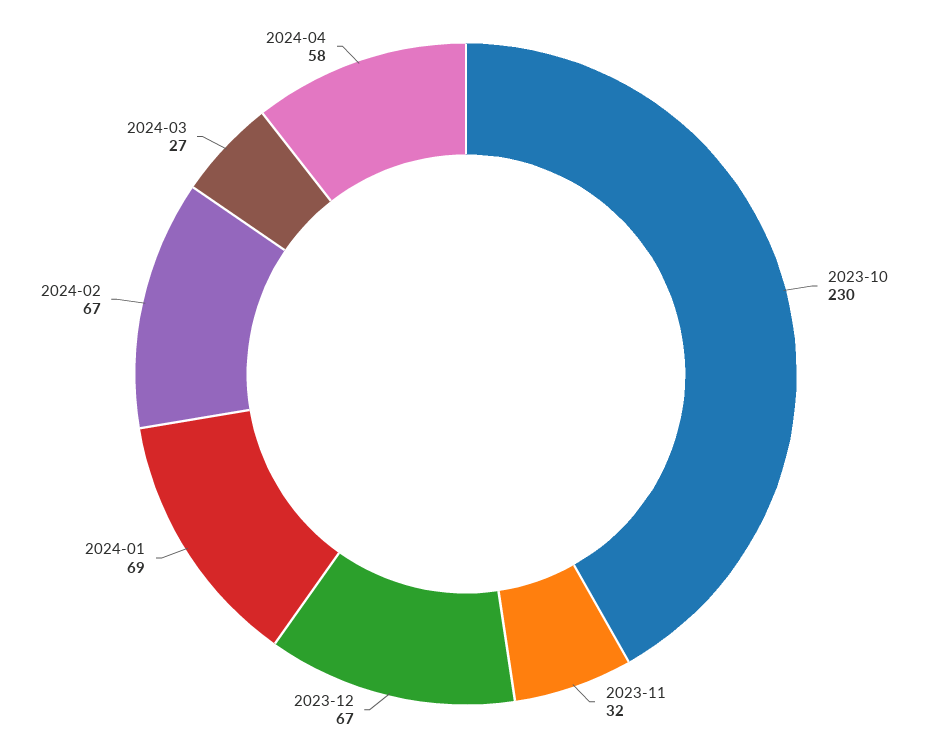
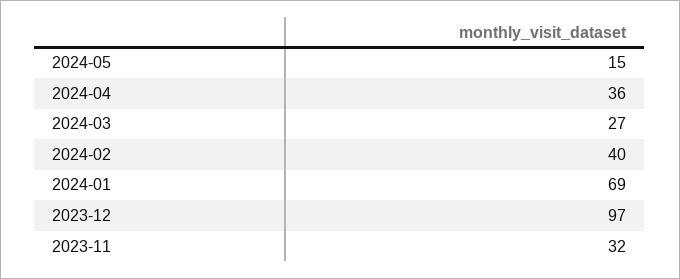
2023-10: 230 -> none
2023-12: 67 -> 97
2024-02: 67 -> 40
2024-04: 58 -> 36
2024-05: none -> 15

